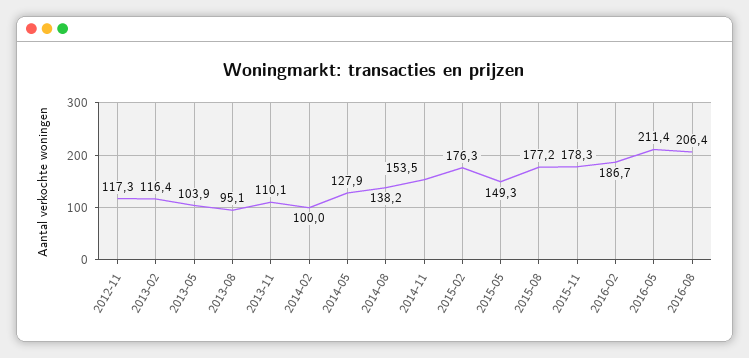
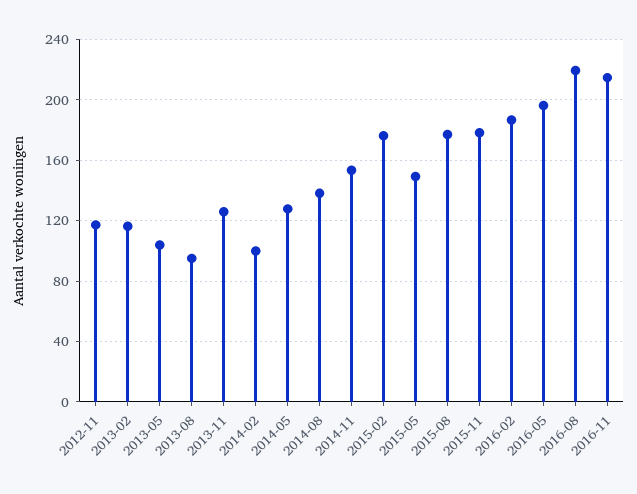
2013-11: 110.1 -> 125
2016-05: 211.4 -> 195
2016-08: 206.4 -> 220
2016-11: none -> 215

